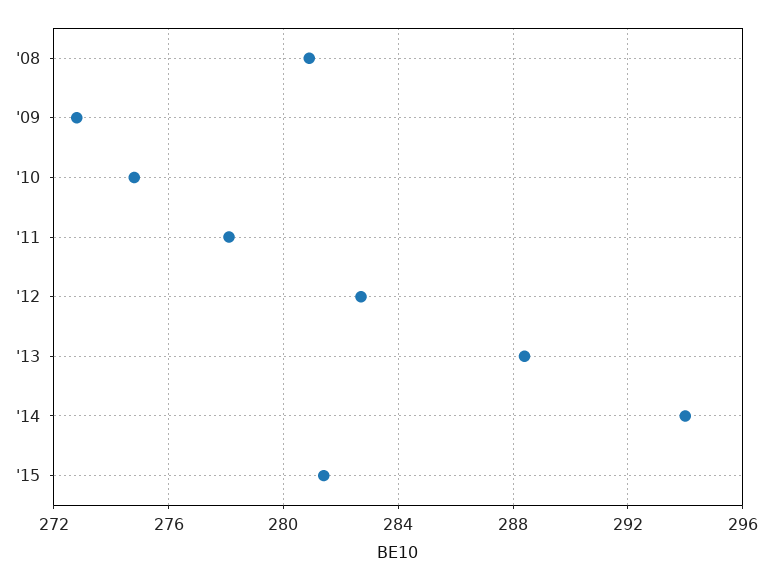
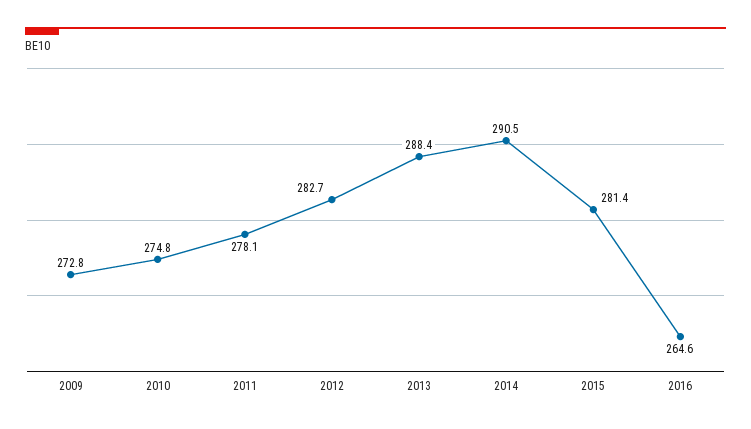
'08: 281 -> none
'14: 294 -> 290.5
2016: none -> 264.6

